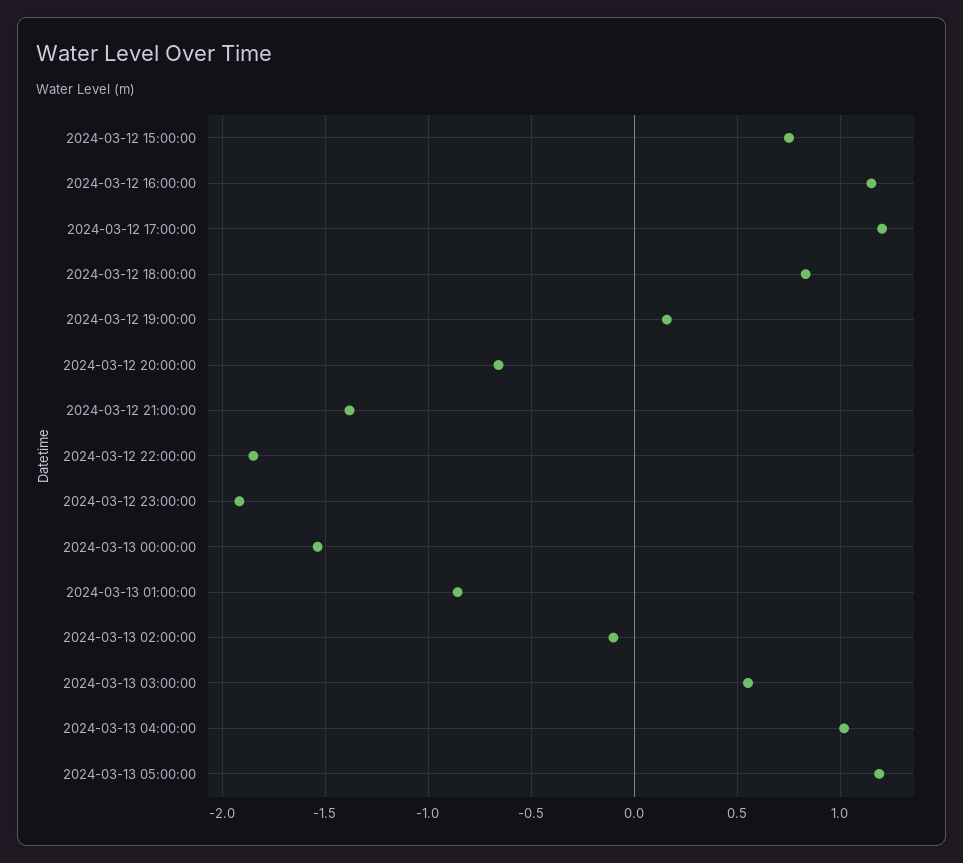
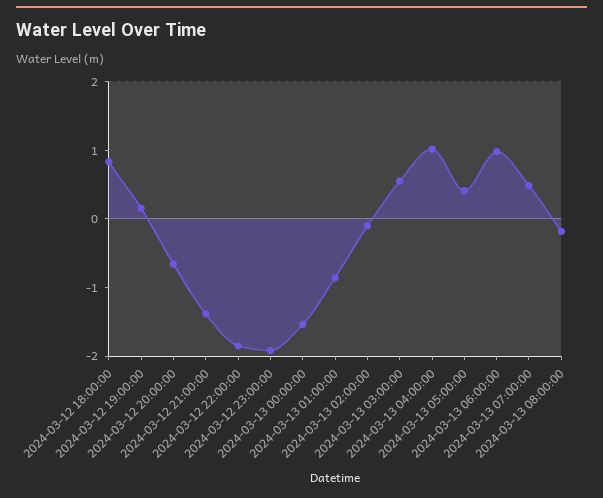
2024-03-12 15:00:00: 0.75 -> none
2024-03-12 16:00:00: 1.15 -> none
2024-03-12 17:00:00: 1.2 -> none
2024-03-13 05:00:00: 1.2 -> 0.4
2024-03-13 06:00:00: none -> 1
2024-03-13 07:00:00: none -> 0.5
2024-03-13 08:00:00: none -> -0.2

